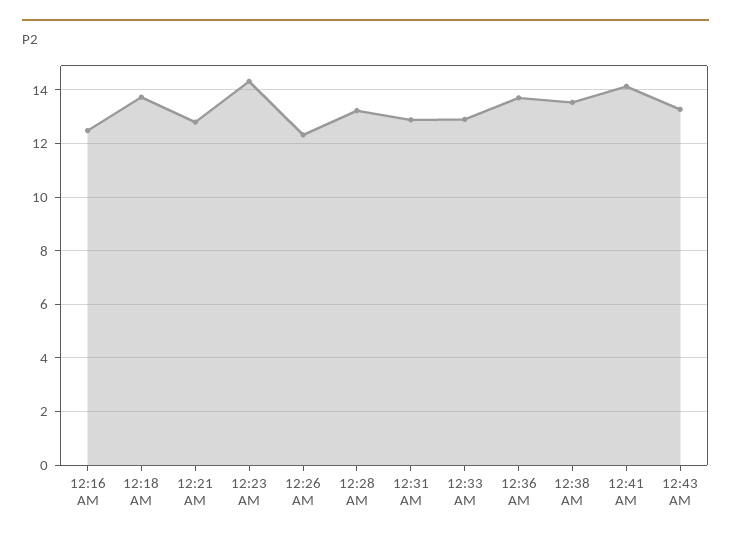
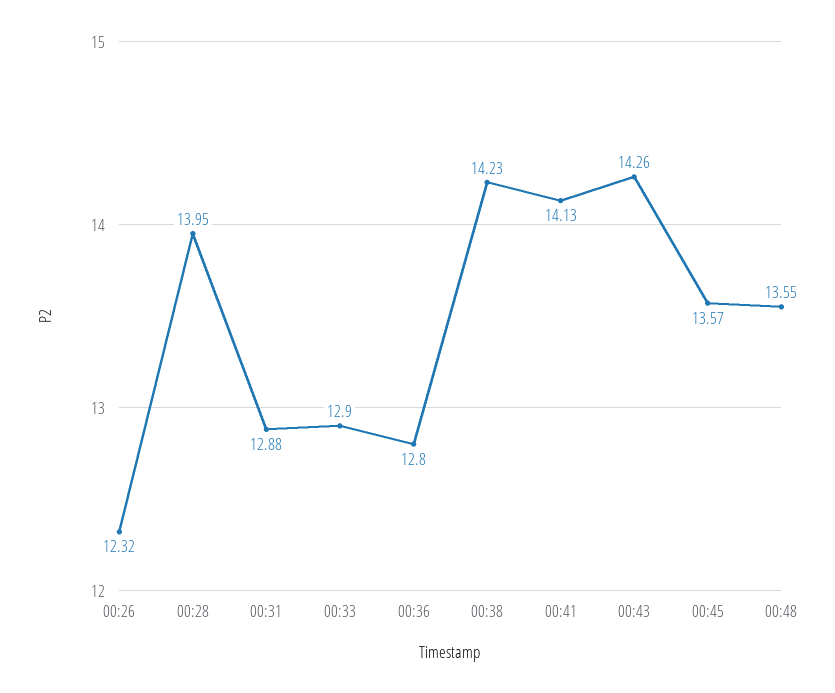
12:16 AM: 12.5 -> none
12:18 AM: 13.75 -> none
12:21 AM: 12.75 -> none
12:23 AM: 14.25 -> none
12:28 AM: 13.25 -> 13.95
12:36 AM: 13.75 -> 12.8
12:38 AM: 13.5 -> 14.23
12:43 AM: 13.25 -> 14.26
00:45: none -> 13.57
00:48: none -> 13.55

